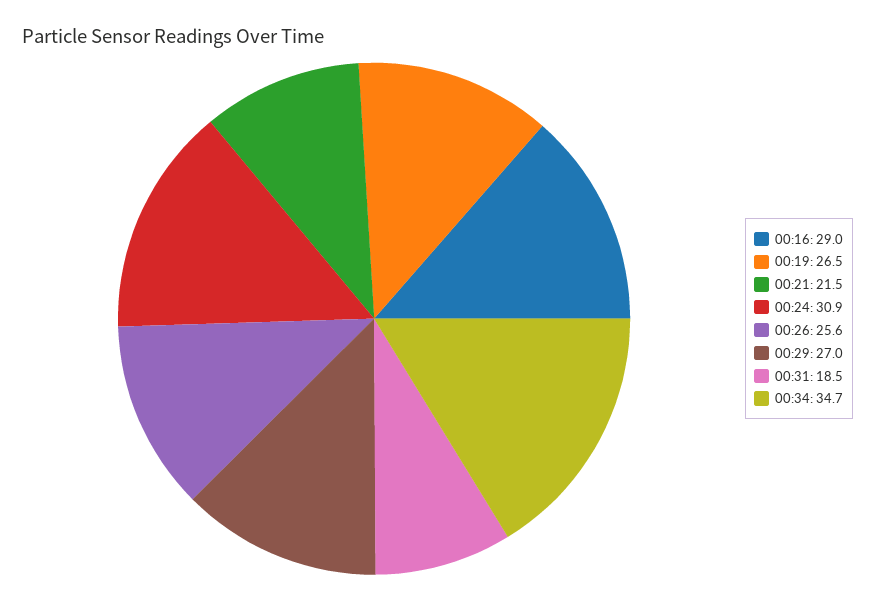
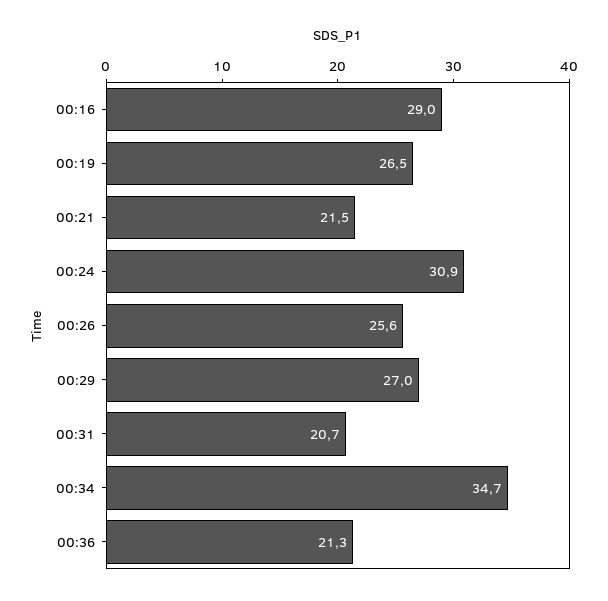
00:31: 18.5 -> 20.7
00:36: none -> 21.3

